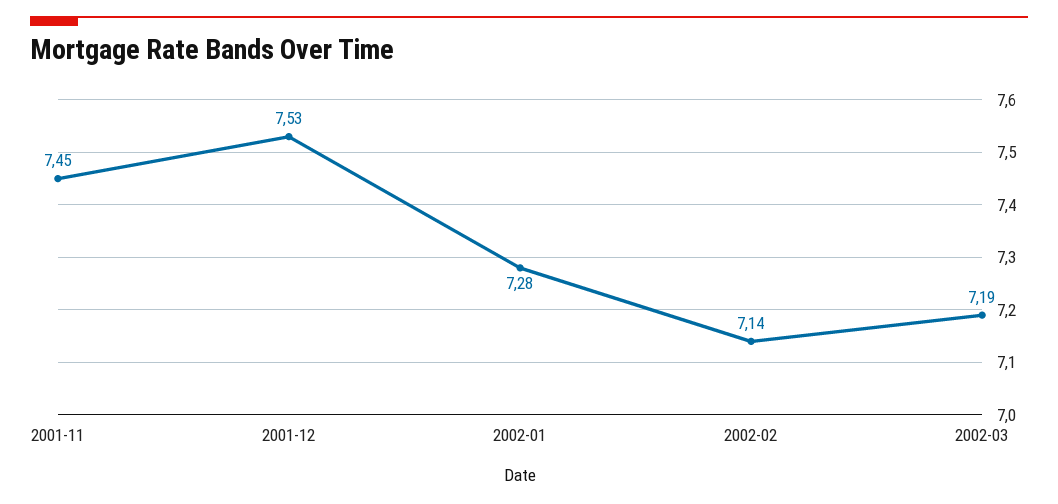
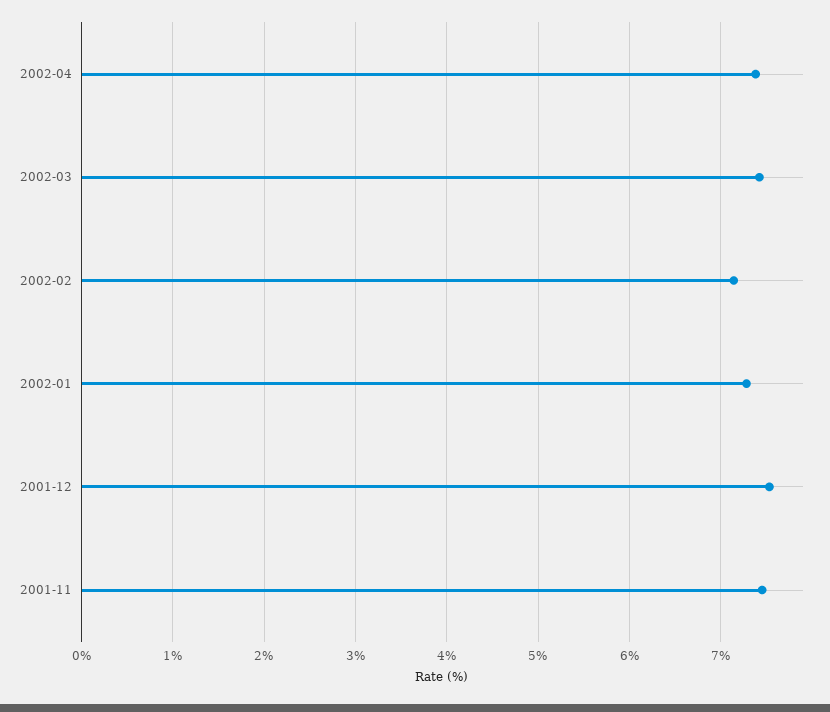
2002-03: 7.19 -> 7.4
2002-04: none -> 7.4

